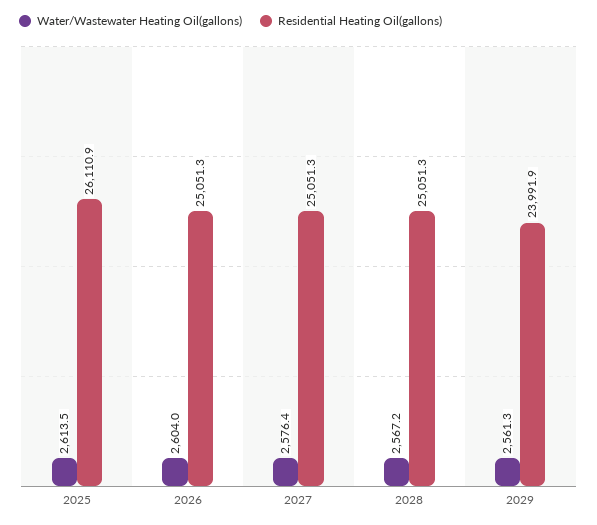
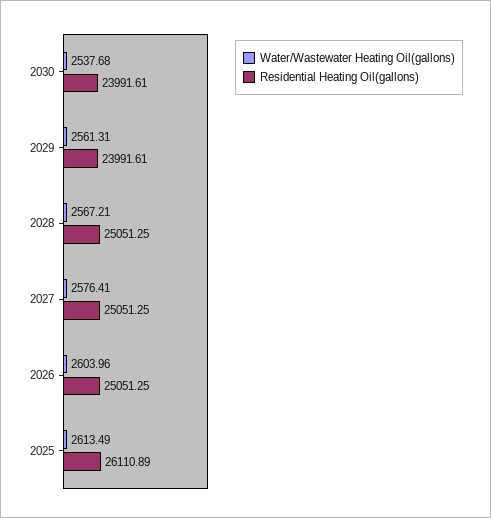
Residential Heating Oil(gallons), 2029: 23991.9 -> 23991.61
Water/Wastewater Heating Oil(gallons), 2030: none -> 2537.68
Residential Heating Oil(gallons), 2030: none -> 23991.61

